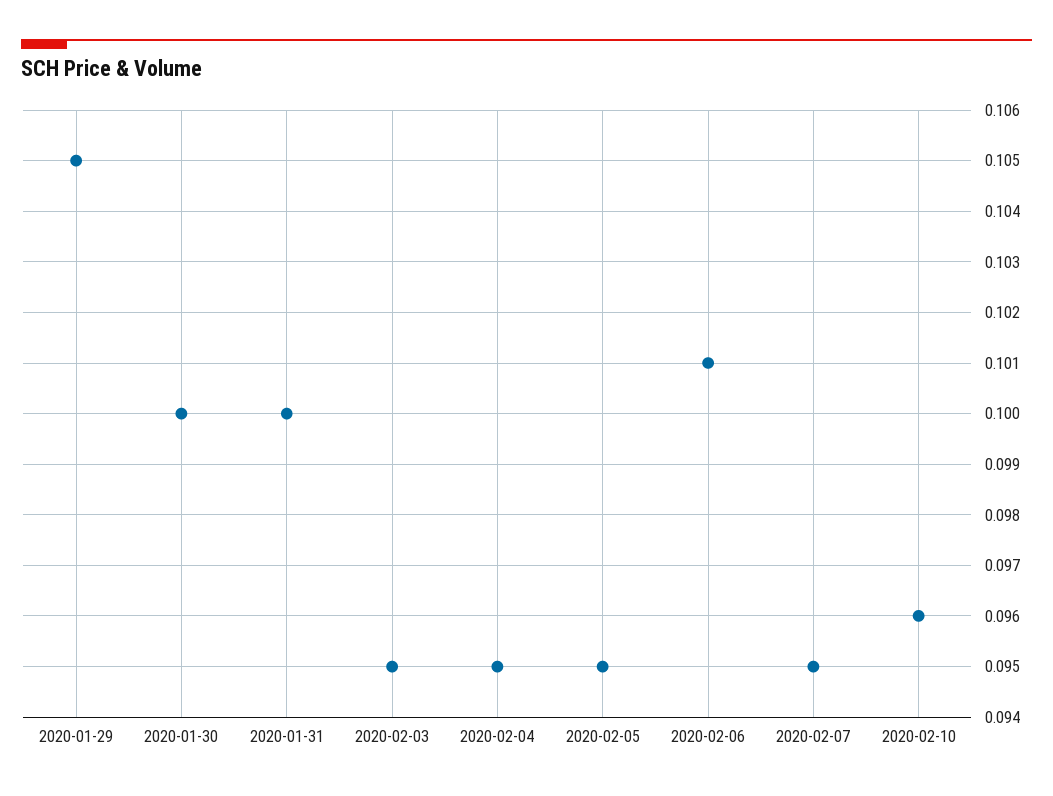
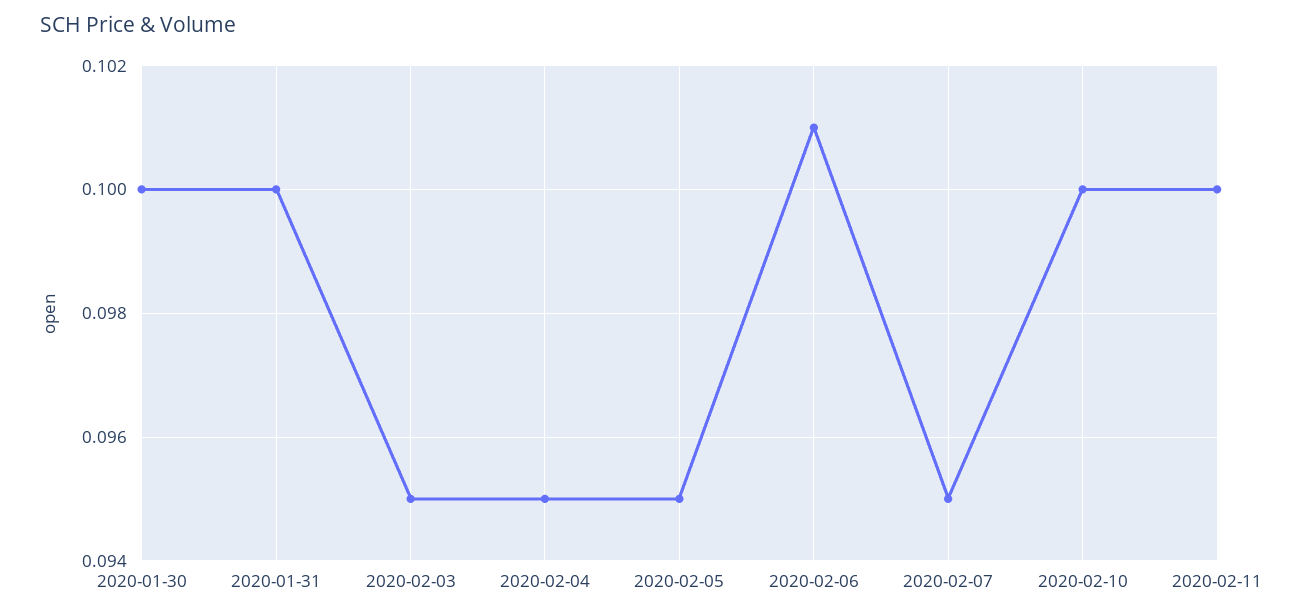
2020-01-29: 0.105 -> none
2020-02-10: 0.096 -> 0.1
2020-02-11: none -> 0.1

